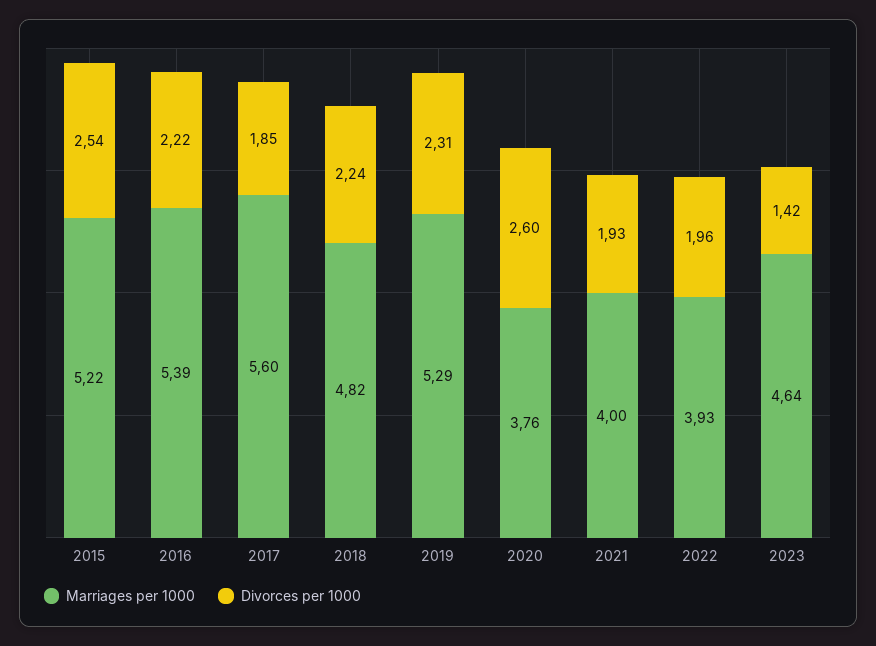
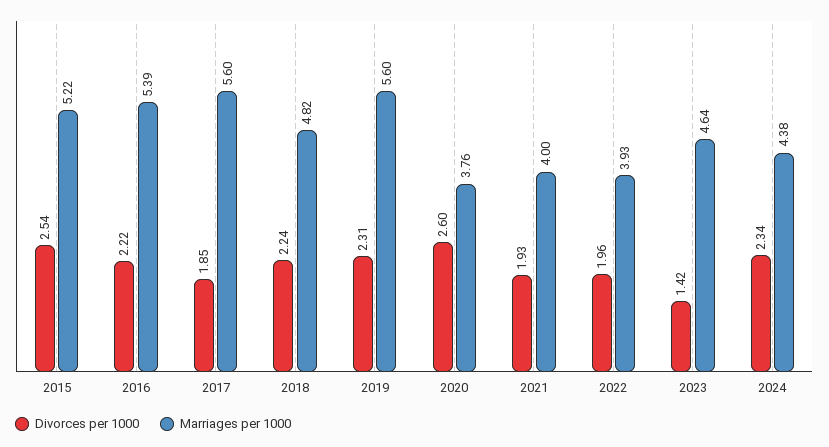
Marriages per 1000, 2019: 5.29 -> 5.6
Divorces per 1000, 2024: none -> 2.34
Marriages per 1000, 2024: none -> 4.38

